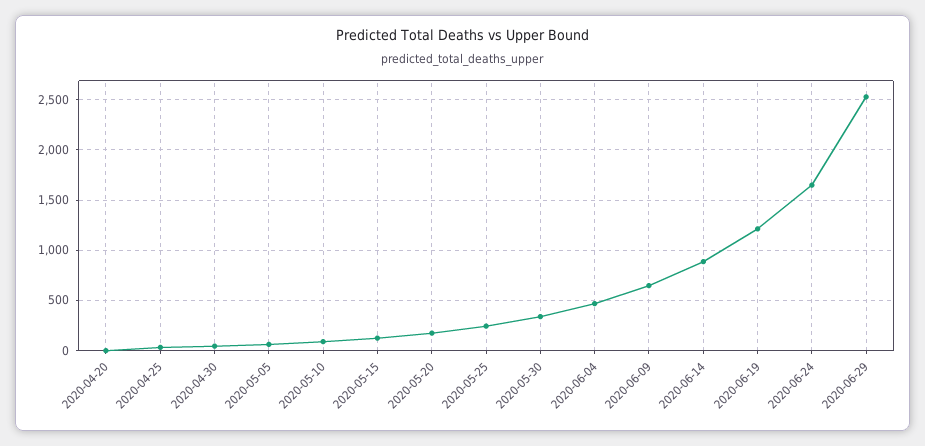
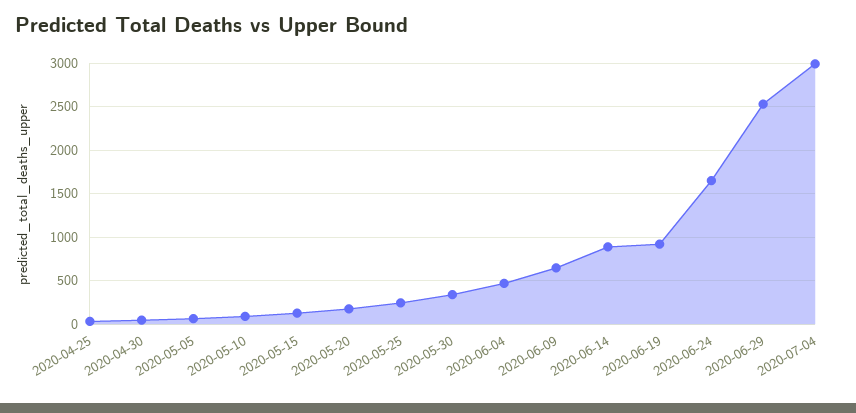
2020-04-20: 0 -> none
2020-06-19: 1200 -> 900
2020-07-04: none -> 3000

